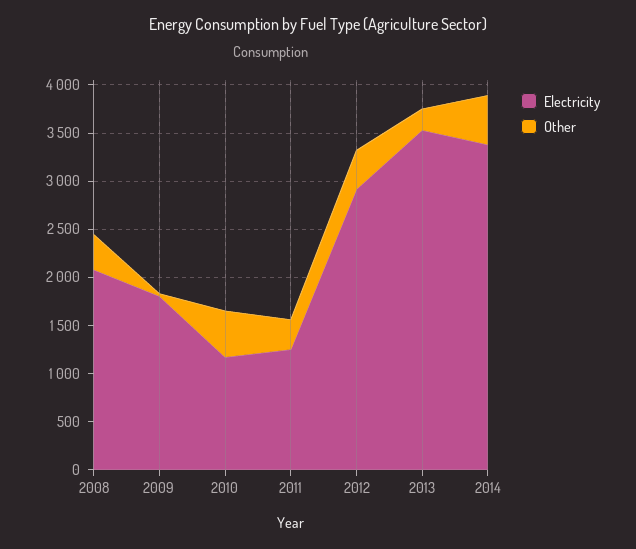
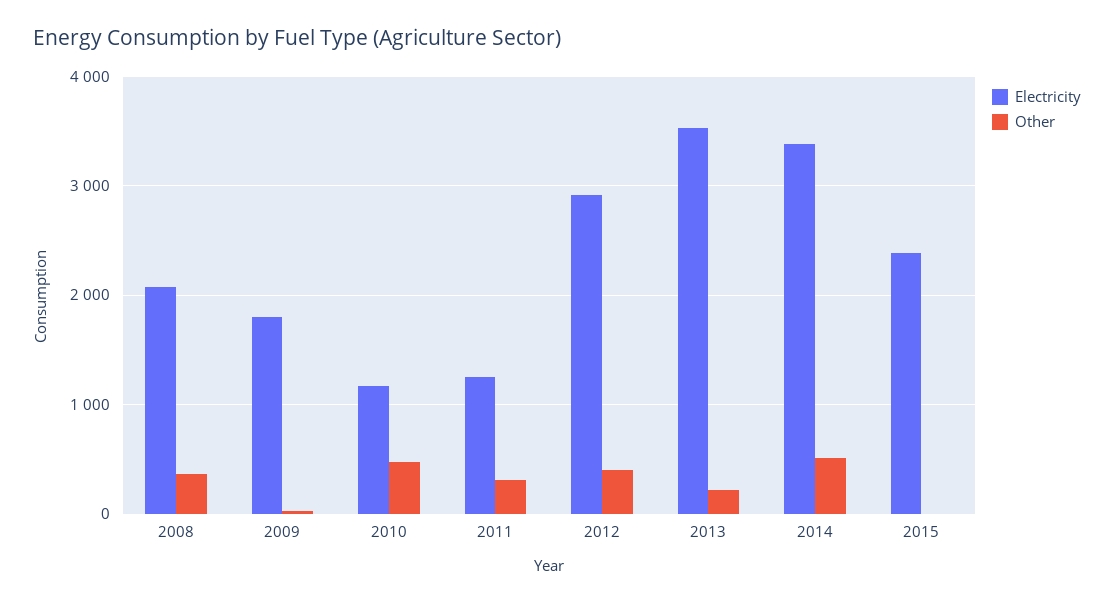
Electricity, 2015: none -> 2400
Other, 2015: none -> 0

